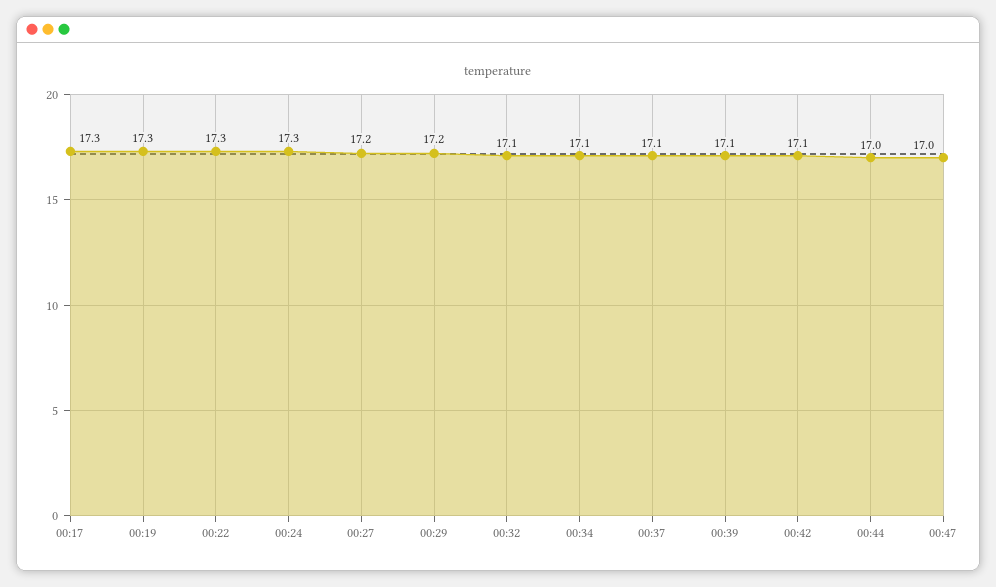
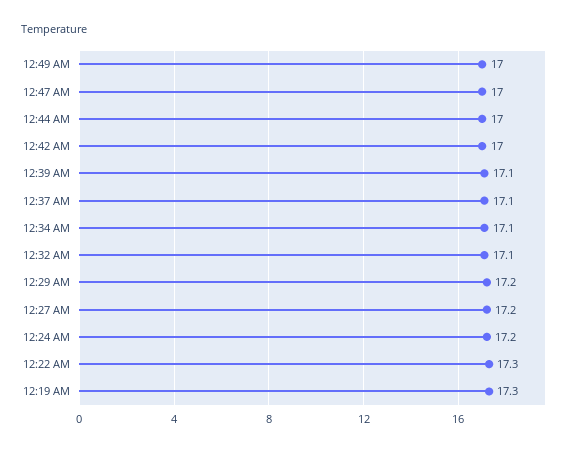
00:17: 17.3 -> none
00:24: 17.3 -> 17.2
00:42: 17.1 -> 17
12:49 AM: none -> 17

